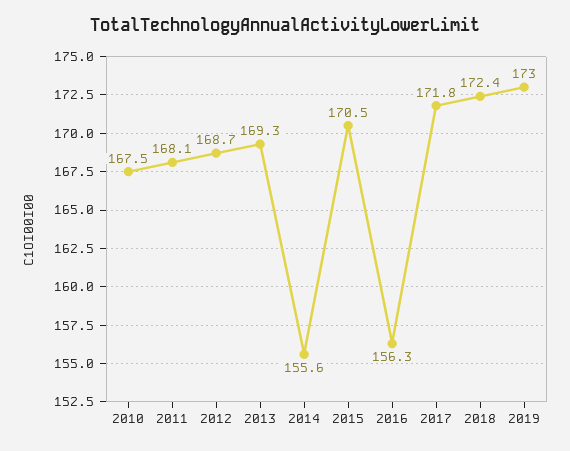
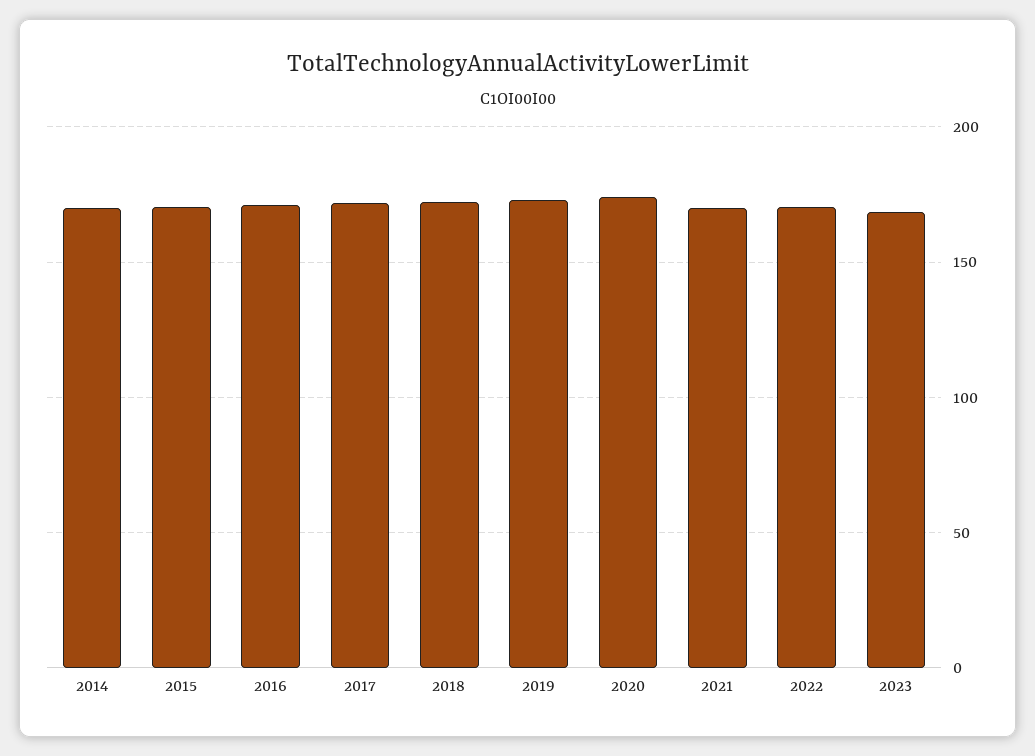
2010: 167.5 -> none
2011: 168.1 -> none
2012: 168.7 -> none
2013: 169.3 -> none
2014: 155.6 -> 170
2016: 156.3 -> 170
2020: none -> 175
2021: none -> 170
2022: none -> 170
2023: none -> 170

